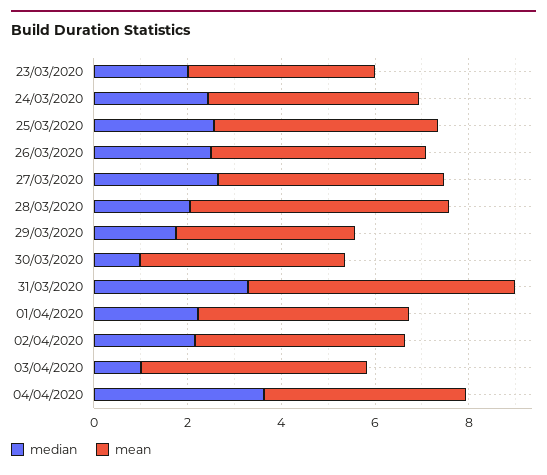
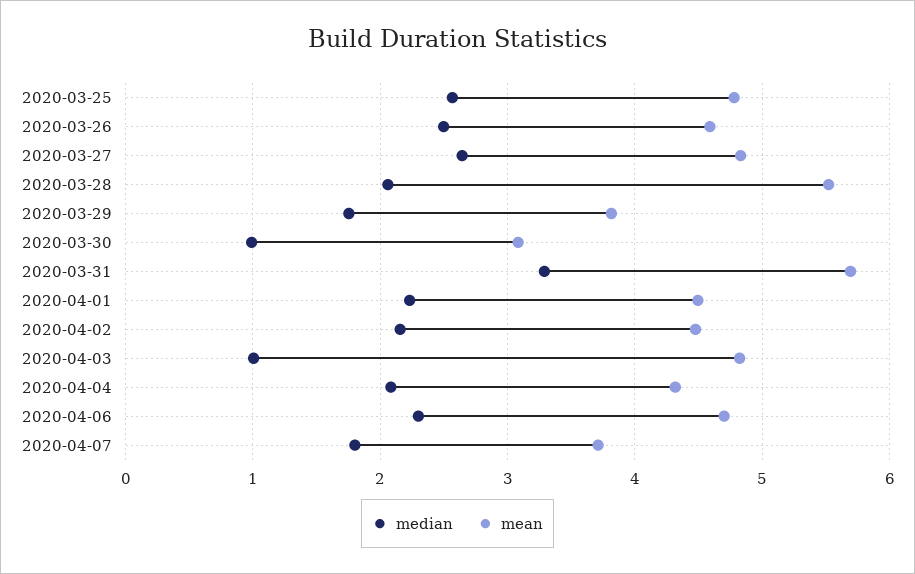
median, 23/03/2020: 2 -> none
mean, 23/03/2020: 4 -> none
median, 24/03/2020: 2.5 -> none
mean, 24/03/2020: 4.5 -> none
mean, 30/03/2020: 4.5 -> 3.1
median, 04/04/2020: 3.5 -> 2.1
median, 2020-04-06: none -> 2.3
mean, 2020-04-06: none -> 4.7
median, 2020-04-07: none -> 1.8
mean, 2020-04-07: none -> 3.7

